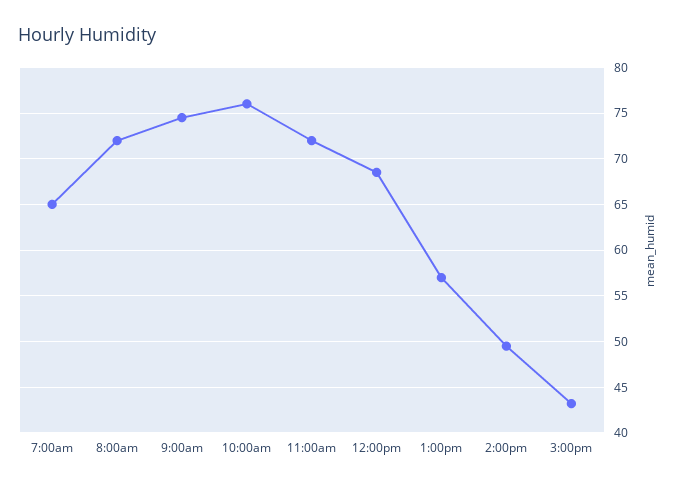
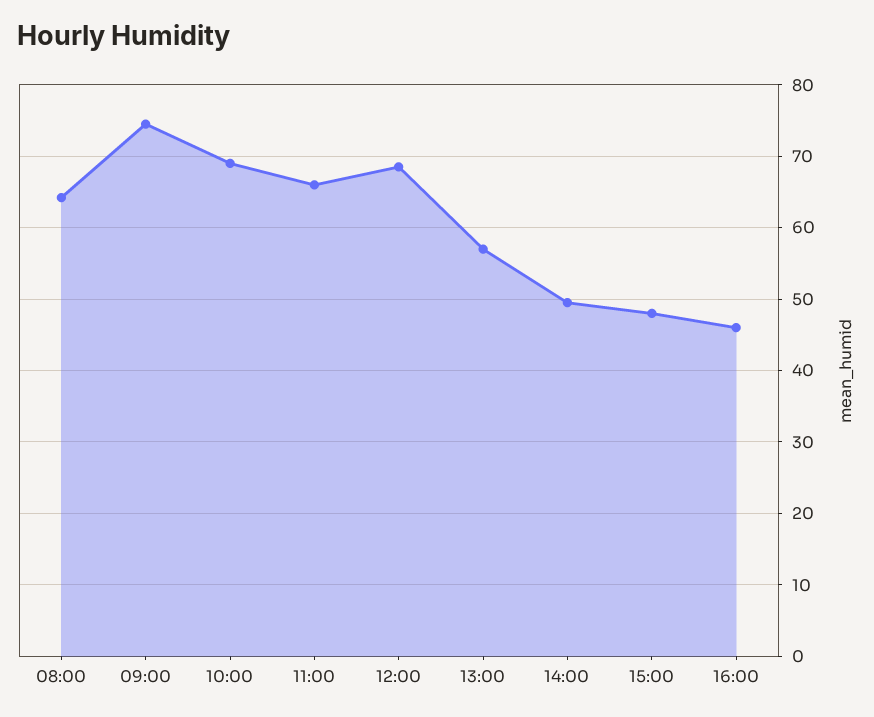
7:00am: 65 -> none
8:00am: 72 -> 64
10:00am: 76 -> 69
11:00am: 72 -> 66
3:00pm: 43 -> 48
16:00: none -> 46

